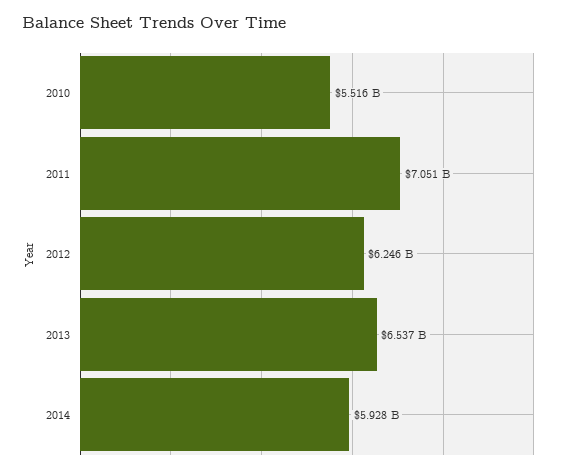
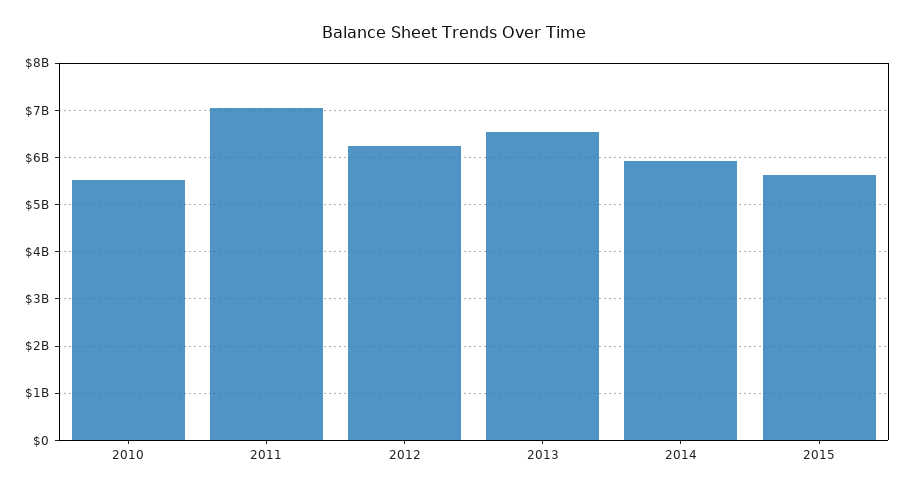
2015: none -> 5600000000

